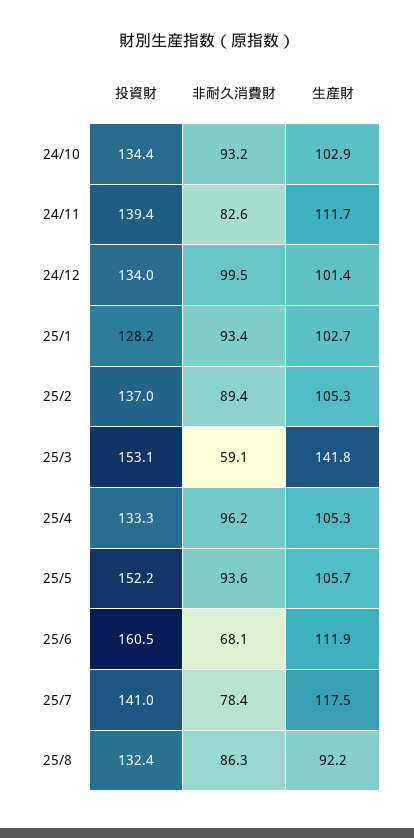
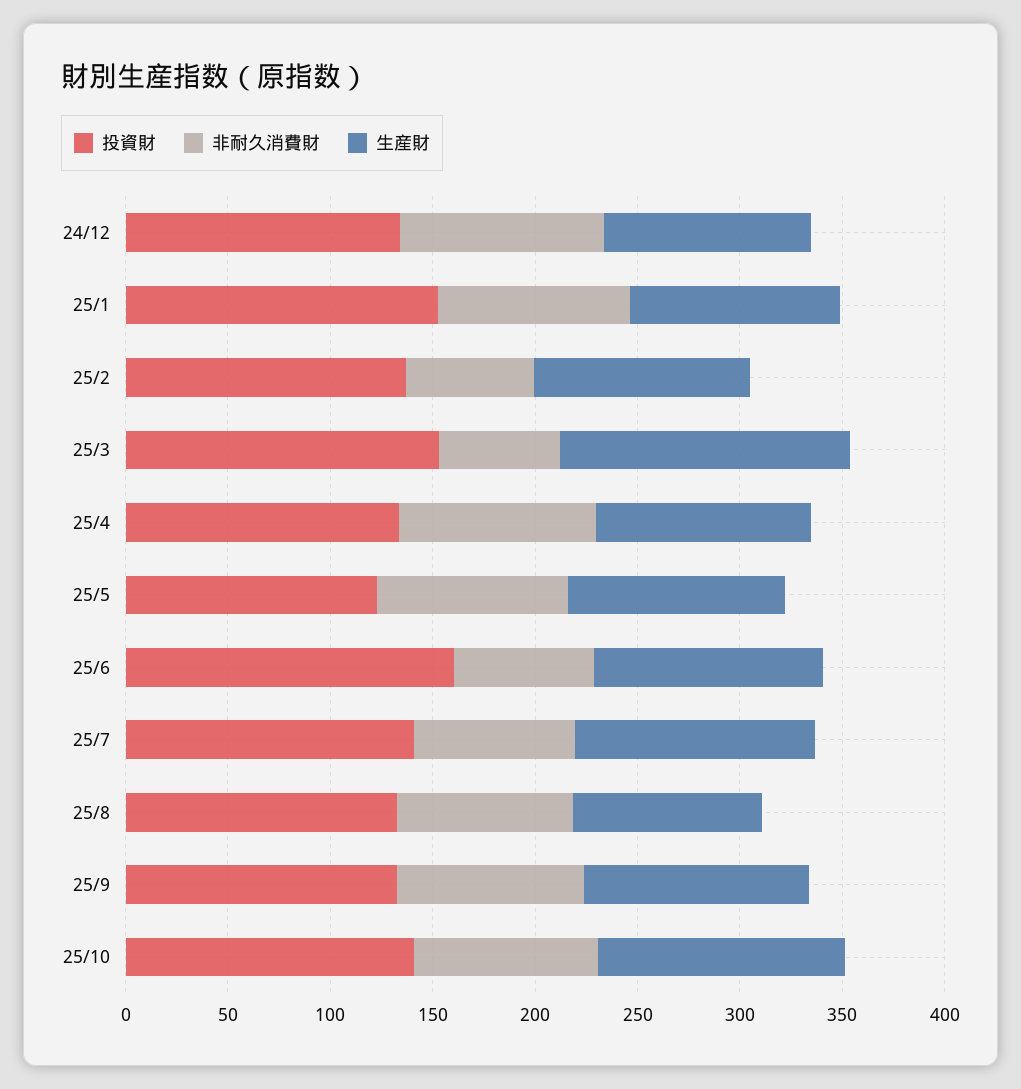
投資財, 24/10: 134.4 -> none
非耐久消費財, 24/10: 93.2 -> none
生産財, 24/10: 102.9 -> none
投資財, 24/11: 139.4 -> none
非耐久消費財, 24/11: 82.6 -> none
生産財, 24/11: 111.7 -> none
投資財, 25/1: 128.2 -> 150
非耐久消費財, 25/2: 89.4 -> 60
投資財, 25/5: 152.2 -> 120
投資財, 25/9: none -> 130
非耐久消費財, 25/9: none -> 90
生産財, 25/9: none -> 110
投資財, 25/10: none -> 140
非耐久消費財, 25/10: none -> 90
生産財, 25/10: none -> 120

